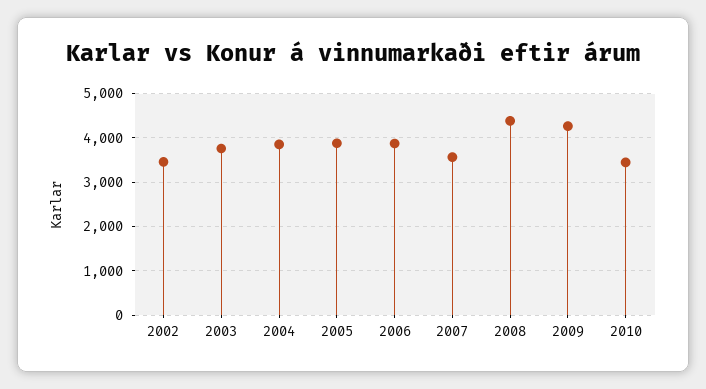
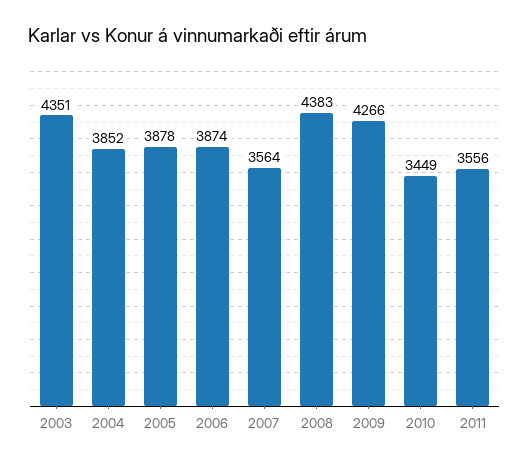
2002: 3400 -> none
2003: 3800 -> 4351
2011: none -> 3556

